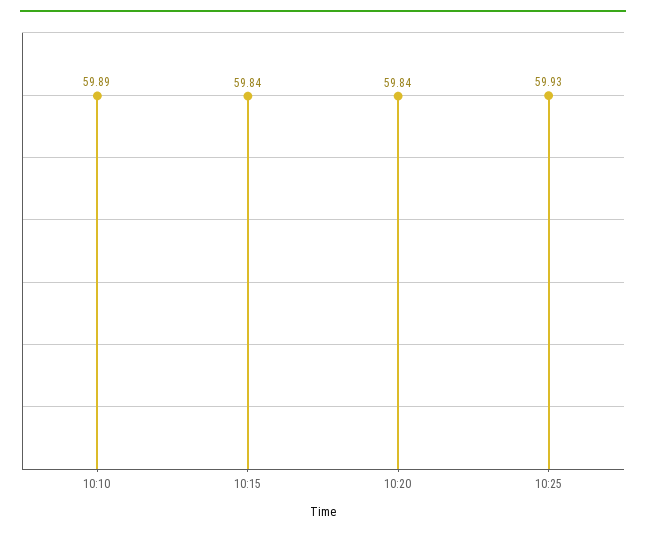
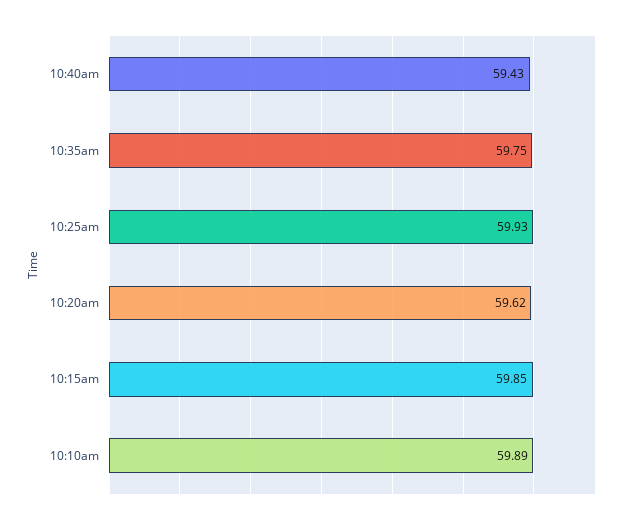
10:15: 59.84 -> 59.85
10:20: 59.84 -> 59.62
10:40am: none -> 59.43
10:35am: none -> 59.75

